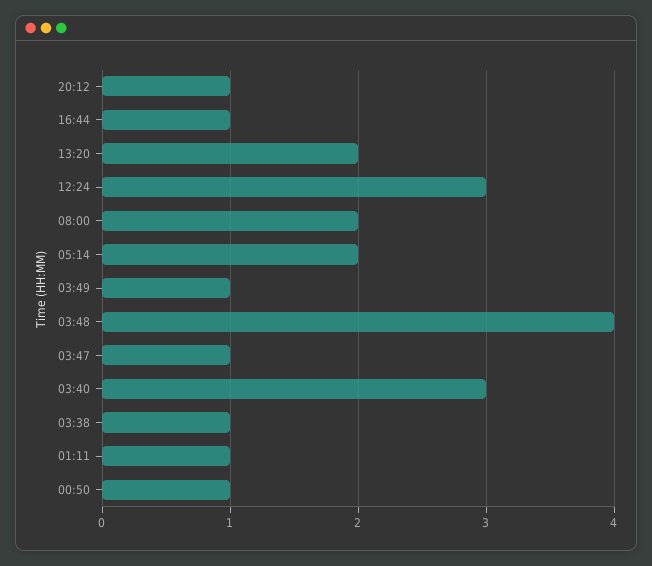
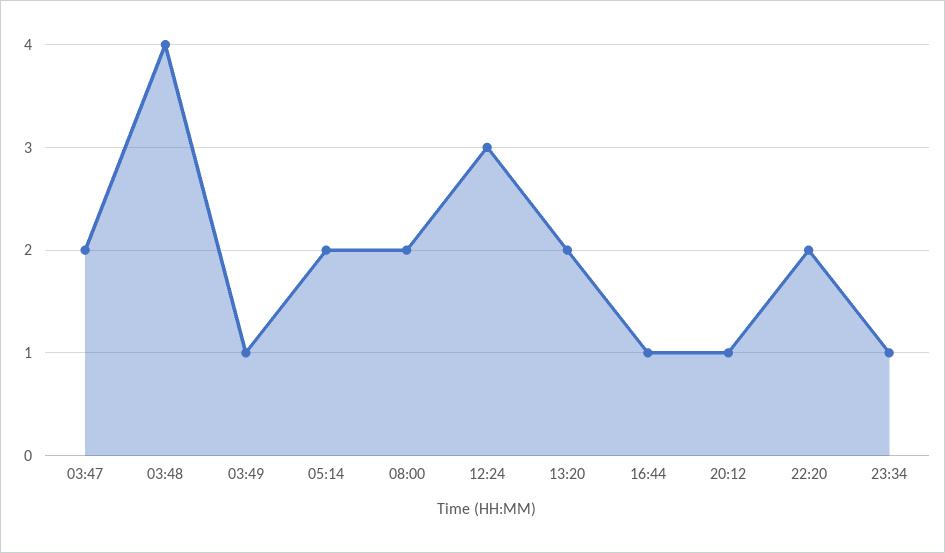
03:47: 1 -> 2
03:40: 3 -> none
03:38: 1 -> none
01:11: 1 -> none
00:50: 1 -> none
22:20: none -> 2
23:34: none -> 1

